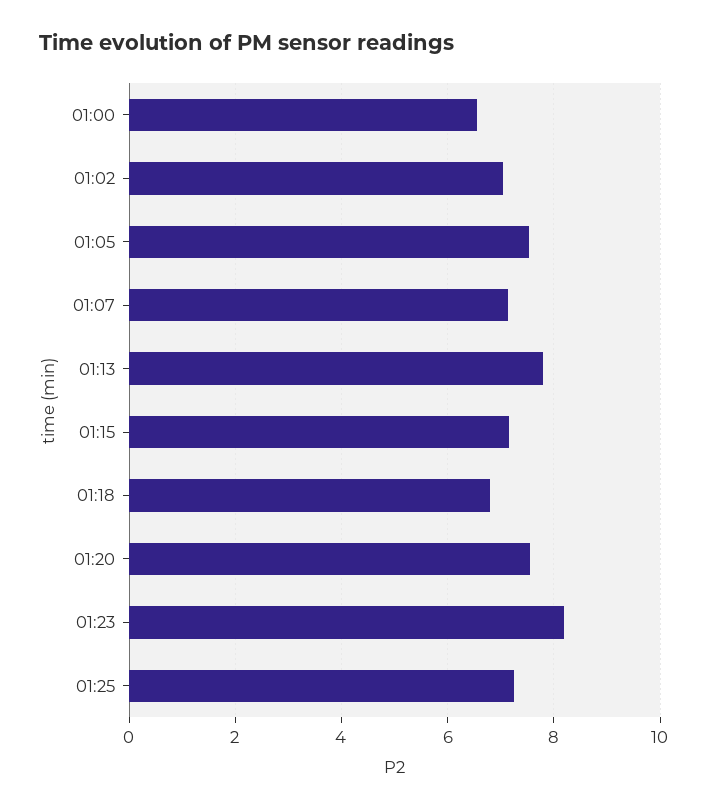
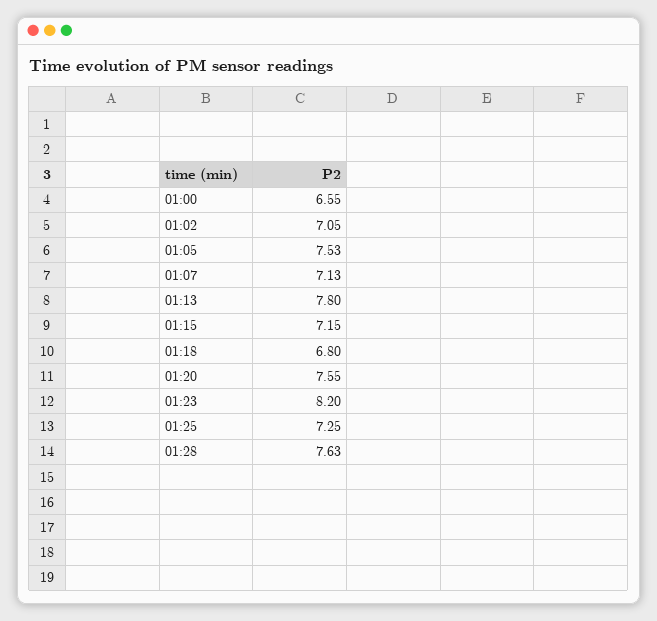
01:28: none -> 7.63

